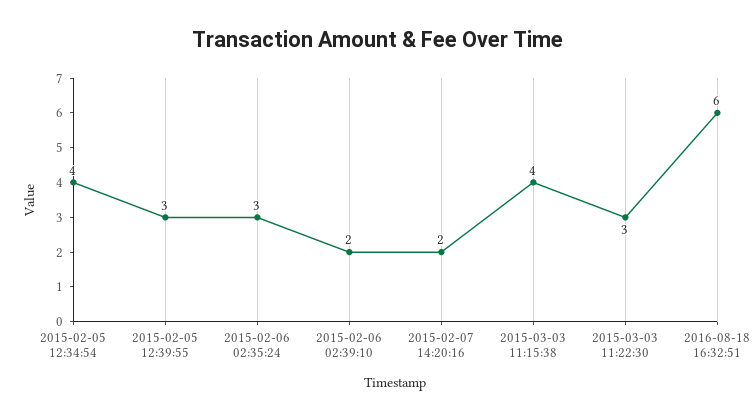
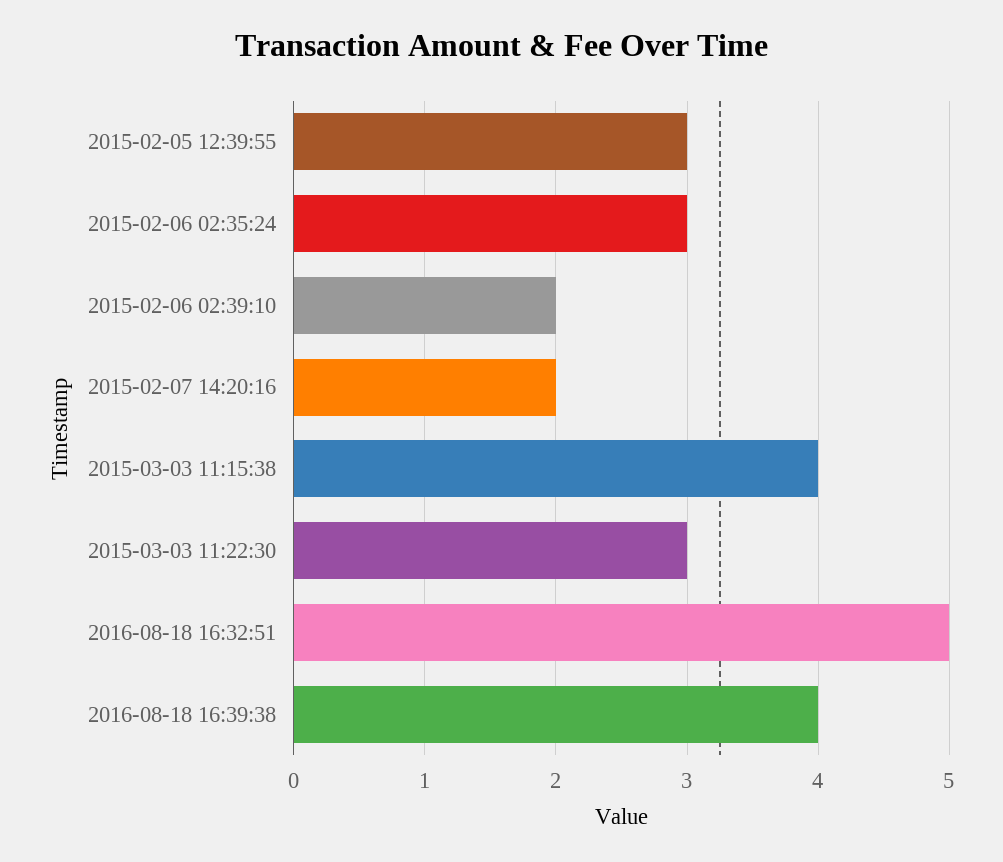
2015-02-05 12:34:54: 4 -> none
2016-08-18 16:32:51: 6 -> 5
2016-08-18 16:39:38: none -> 4

